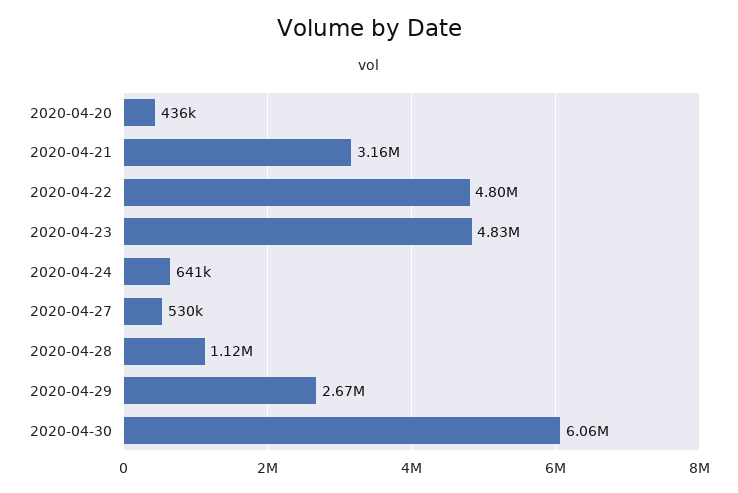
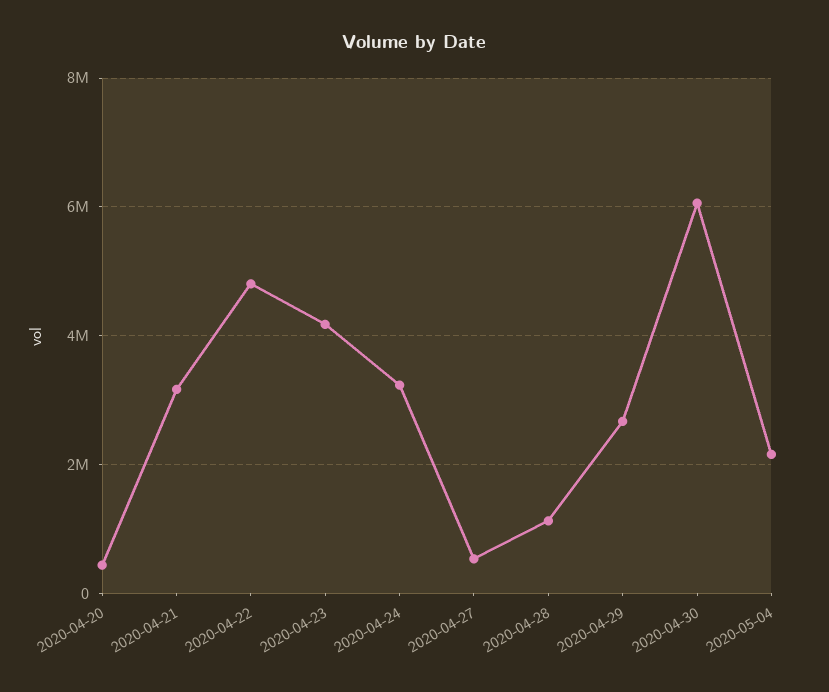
2020-04-23: 4830000 -> 4200000
2020-04-24: 641000 -> 3200000
2020-05-04: none -> 2200000

